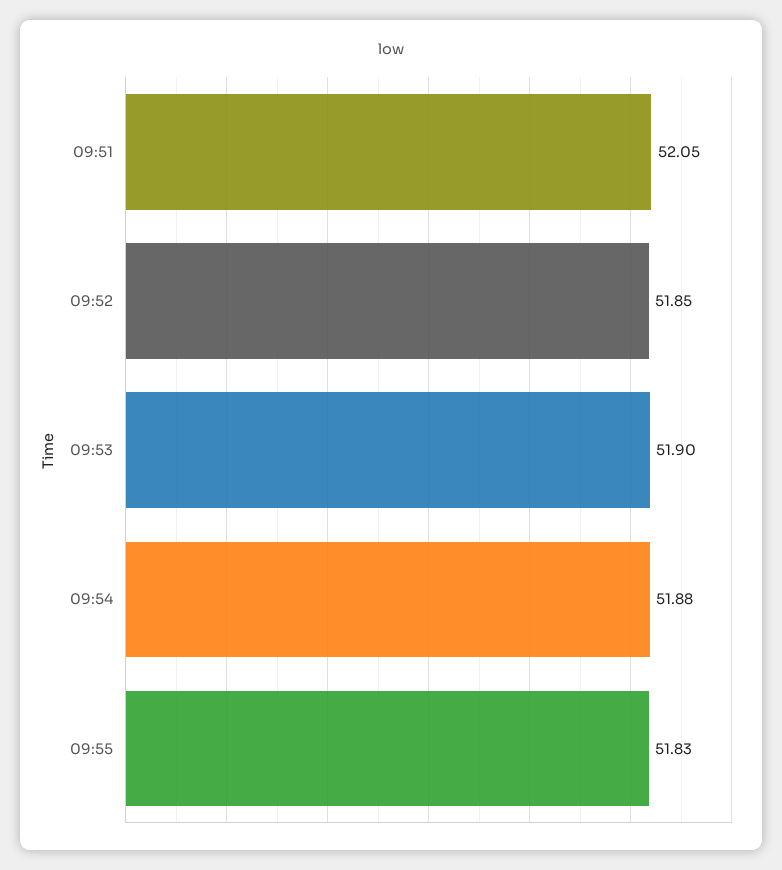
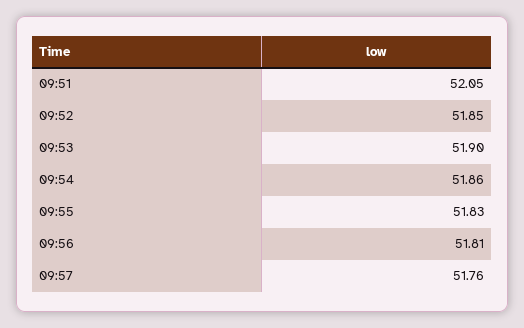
09:54: 51.88 -> 51.86
09:56: none -> 51.81
09:57: none -> 51.76

